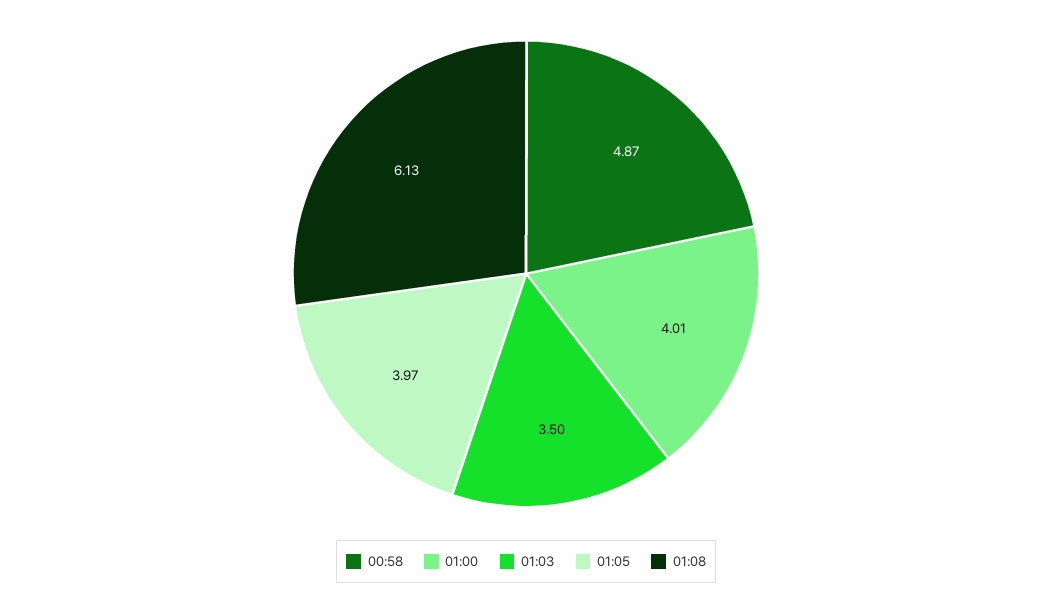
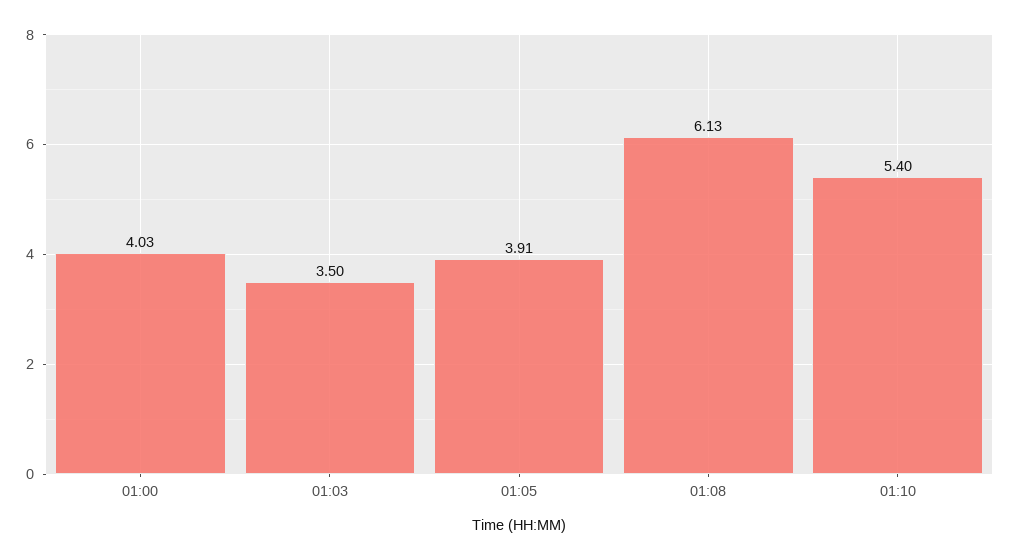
00:58: 4.87 -> none
01:00: 4.01 -> 4.03
01:05: 3.97 -> 3.91
01:10: none -> 5.4

